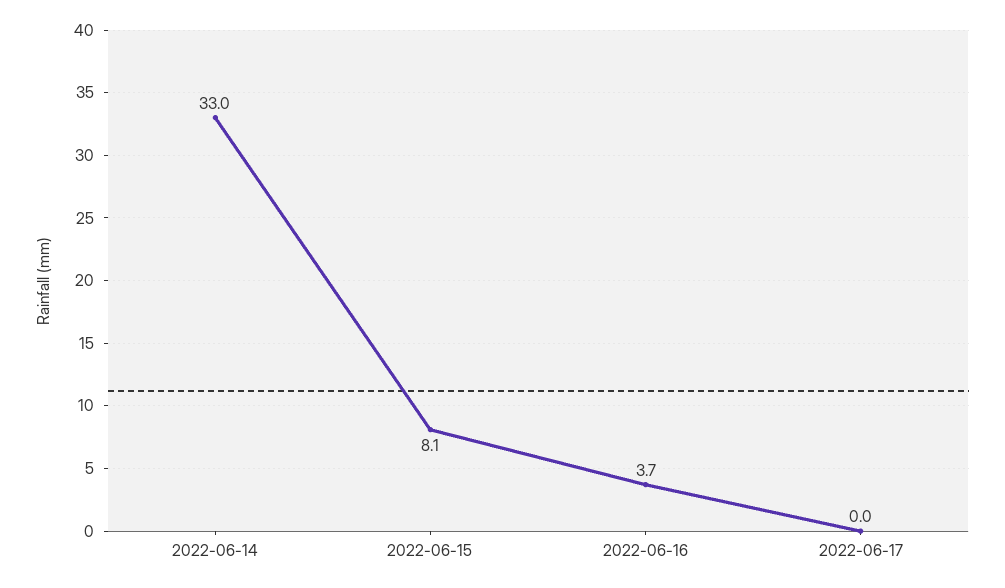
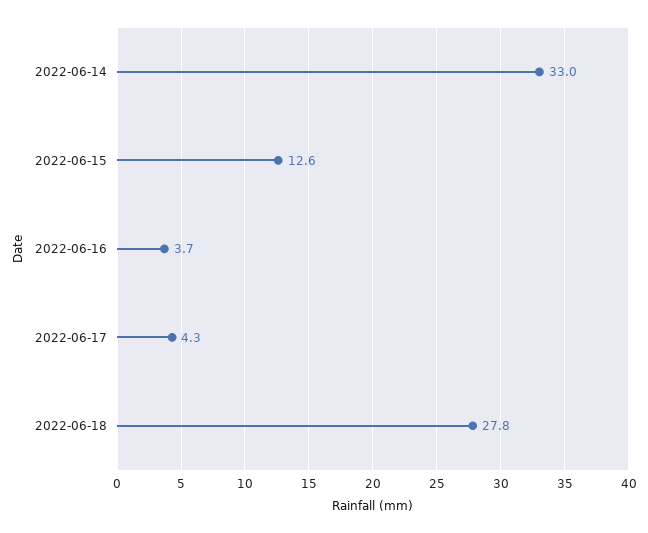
2022-06-15: 8.1 -> 12.6
2022-06-17: 0 -> 4.3
2022-06-18: none -> 27.8

